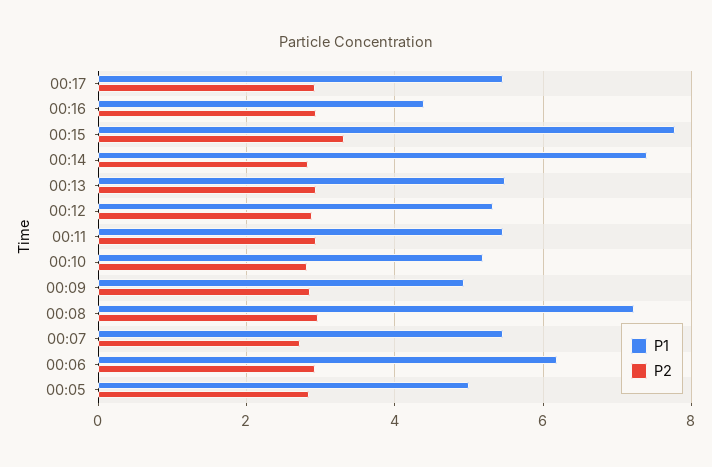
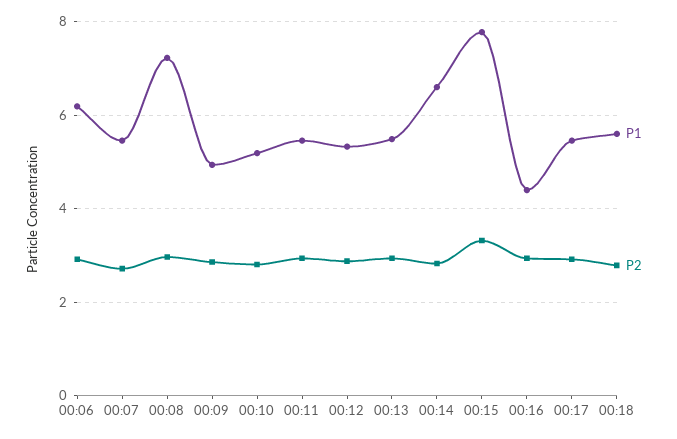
P1, 00:14: 7.4 -> 6.6
P1, 00:05: 5 -> none
P2, 00:05: 2.8 -> none
P1, 00:18: none -> 5.6
P2, 00:18: none -> 2.8

